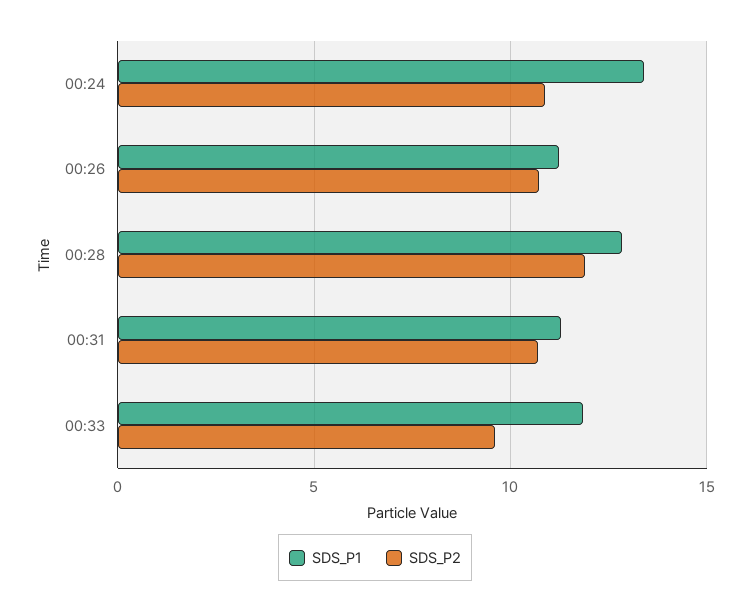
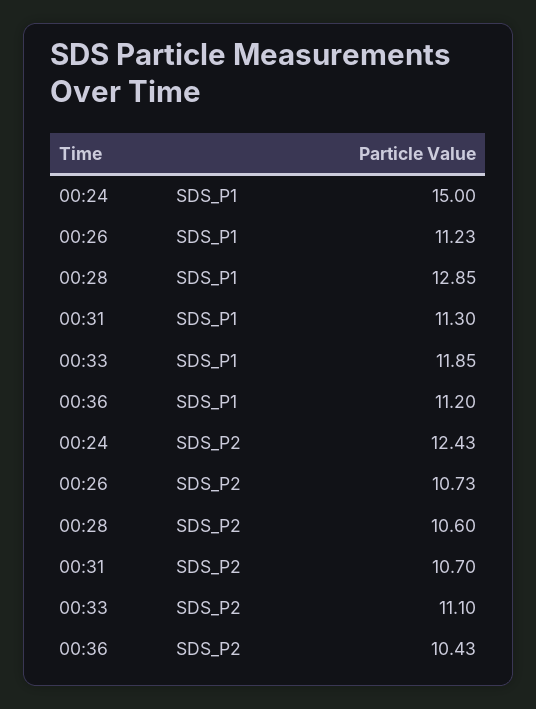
SDS_P1, 00:24: 13.5 -> 15
SDS_P2, 00:24: 11 -> 12.43
SDS_P2, 00:28: 12 -> 10.6
SDS_P2, 00:33: 9.5 -> 11.1
SDS_P1, 00:36: none -> 11.2
SDS_P2, 00:36: none -> 10.43

